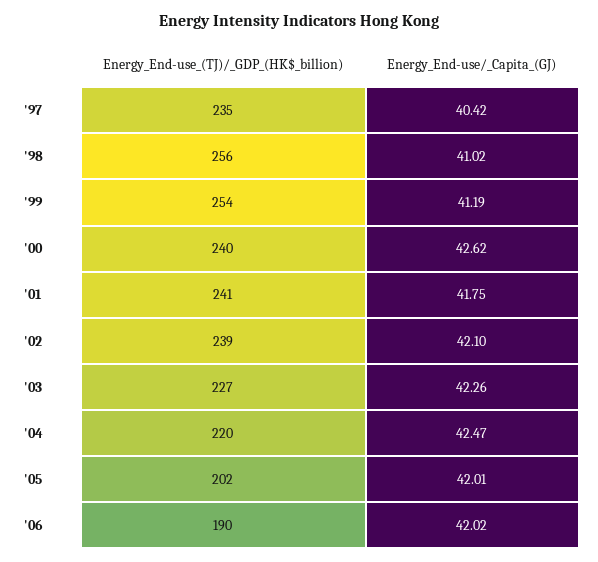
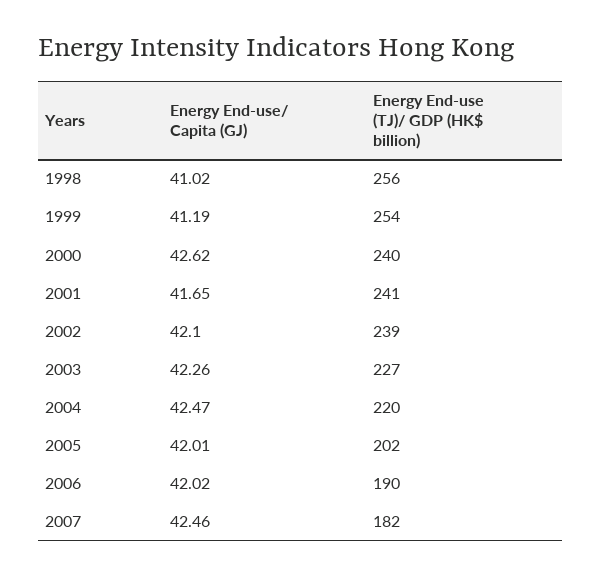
Energy_End-use_(TJ)/_GDP_(HK$_billion), '97: 235 -> none
Energy_End-use/_Capita_(GJ), '97: 40.42 -> none
Energy_End-use/_Capita_(GJ), '01: 41.75 -> 41.65
Energy_End-use/_Capita_(GJ), 2007: none -> 42.46
Energy_End-use_(TJ)/_GDP_(HK$_billion), 2007: none -> 182

